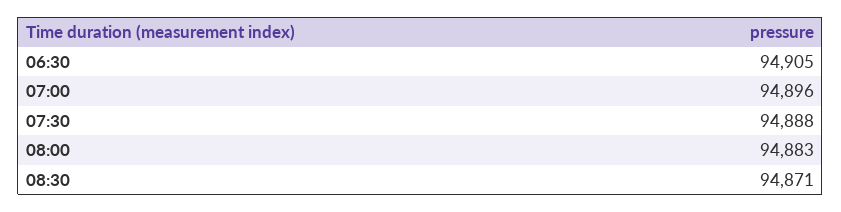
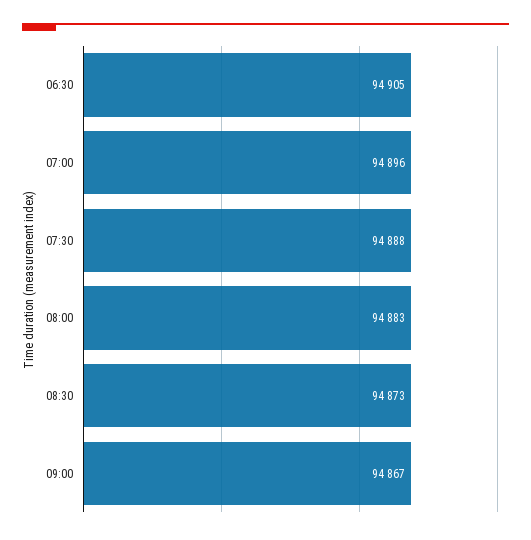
08:30: 94871 -> 94873
09:00: none -> 94867

